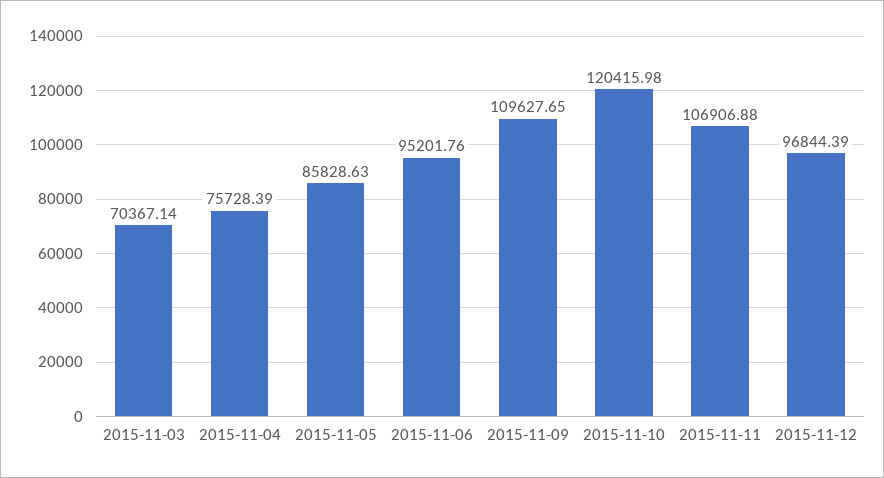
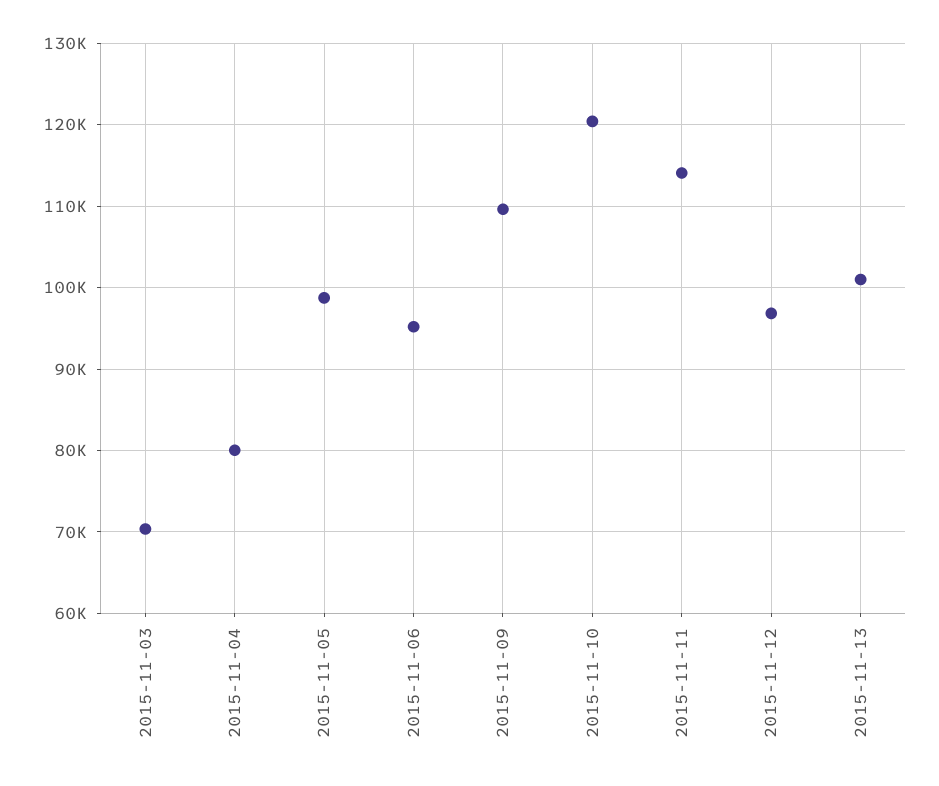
2015-11-04: 75728.39 -> 80000
2015-11-05: 85828.63 -> 99000
2015-11-11: 106906.88 -> 114000
2015-11-13: none -> 101000

